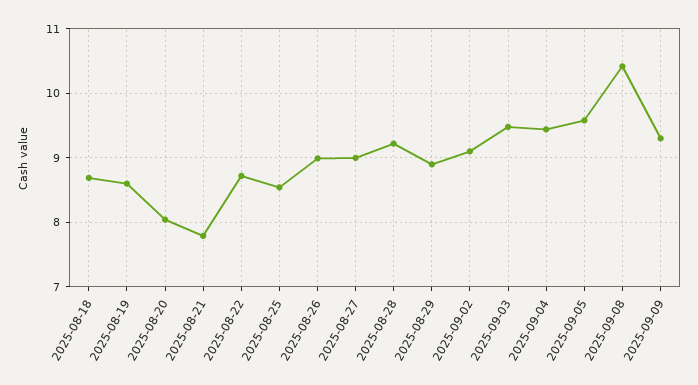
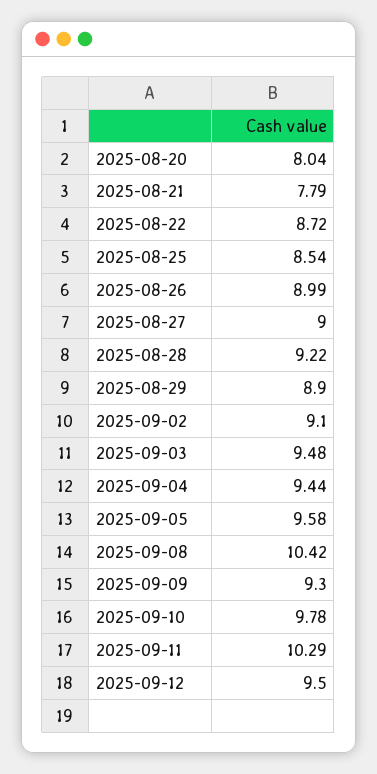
2025-08-18: 8.7 -> none
2025-08-19: 8.6 -> none
2025-09-10: none -> 9.78
2025-09-11: none -> 10.29
2025-09-12: none -> 9.5

